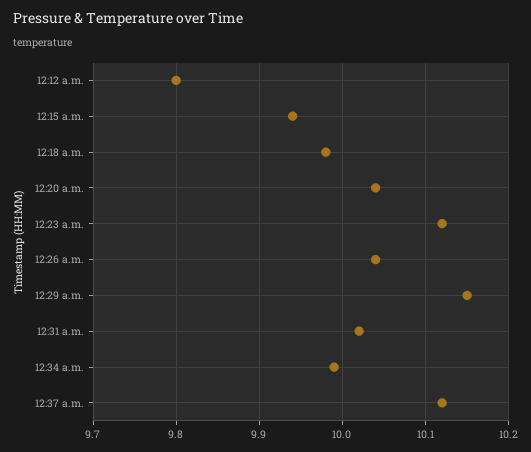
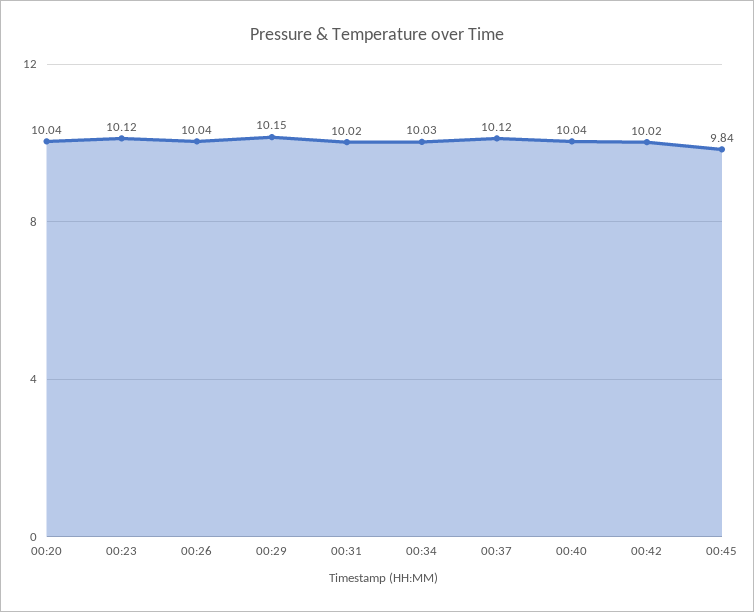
12:12 a.m.: 9.8 -> none
12:15 a.m.: 9.94 -> none
12:18 a.m.: 9.98 -> none
12:34 a.m.: 9.99 -> 10.03
00:40: none -> 10.04
00:42: none -> 10.02
00:45: none -> 9.84

